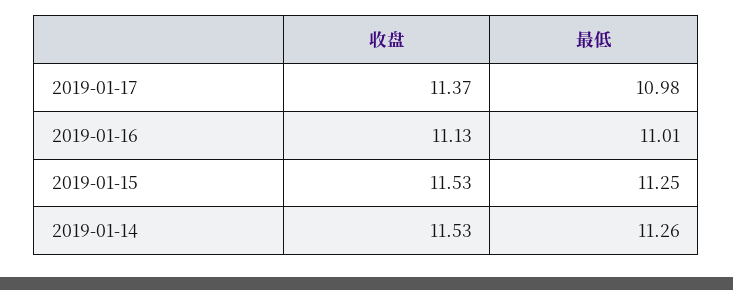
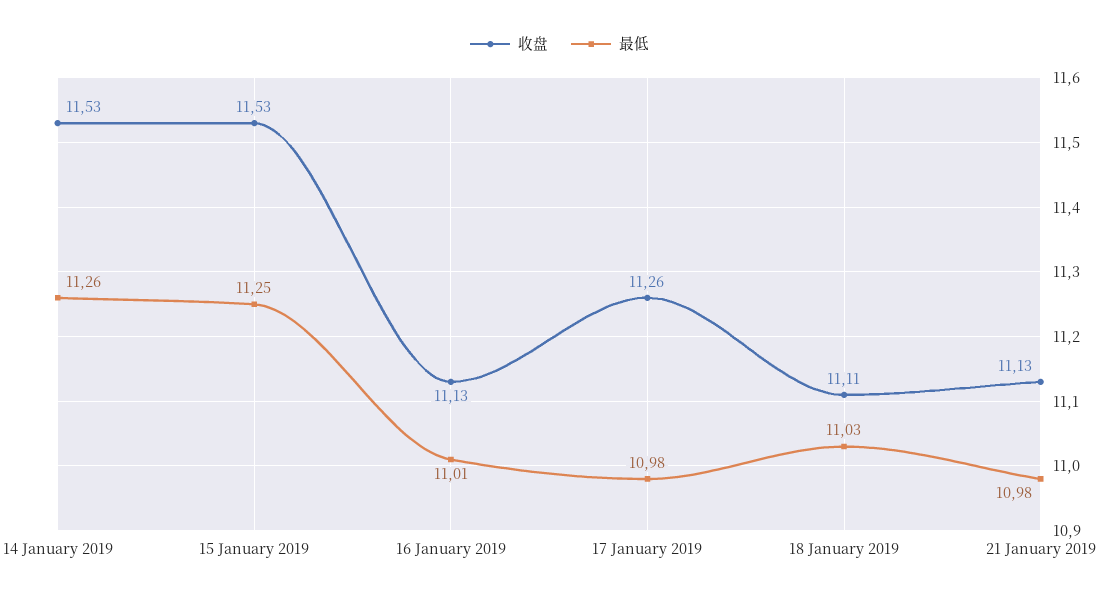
收盘, 2019-01-17: 11.37 -> 11.26
收盘, 18 January 2019: none -> 11.11
最低, 18 January 2019: none -> 11.03
收盘, 21 January 2019: none -> 11.13
最低, 21 January 2019: none -> 10.98

